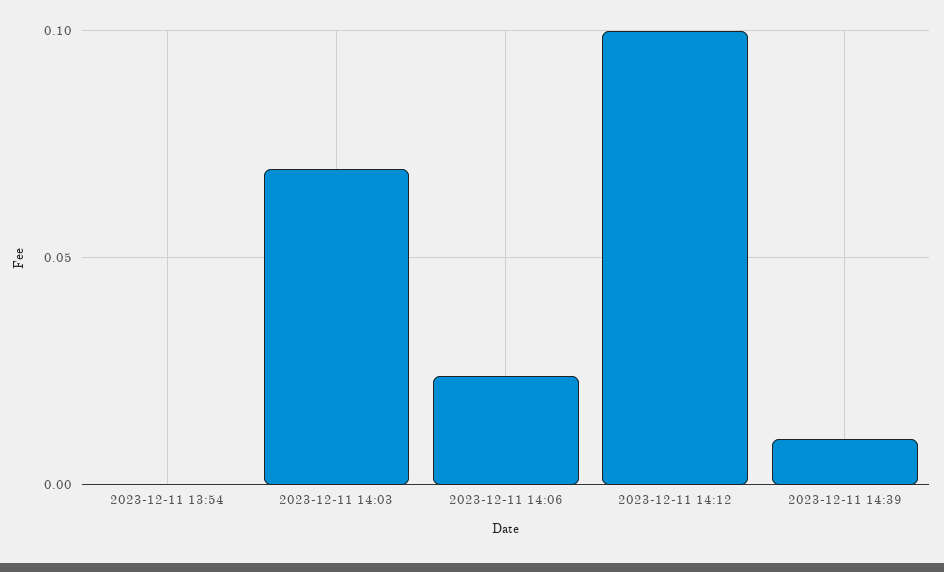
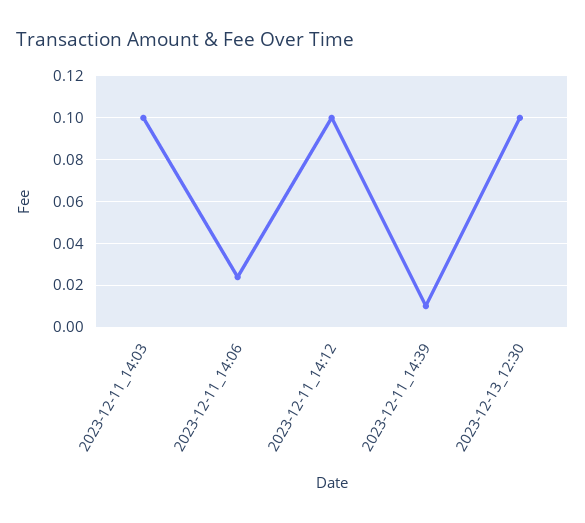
2023-12-11 13:54: 0 -> none
2023-12-11 14:03: 0.07 -> 0.1
2023-12-13_12:30: none -> 0.1

